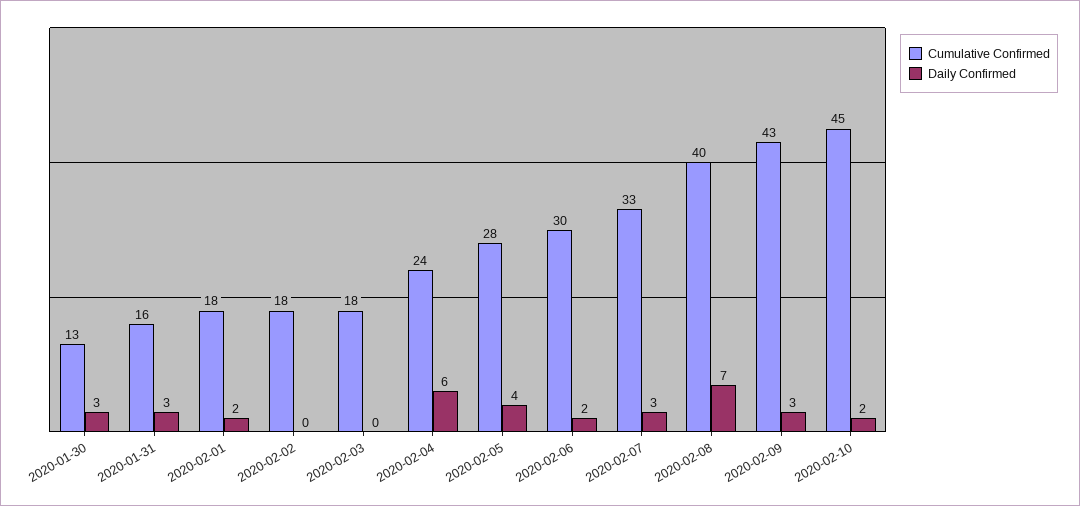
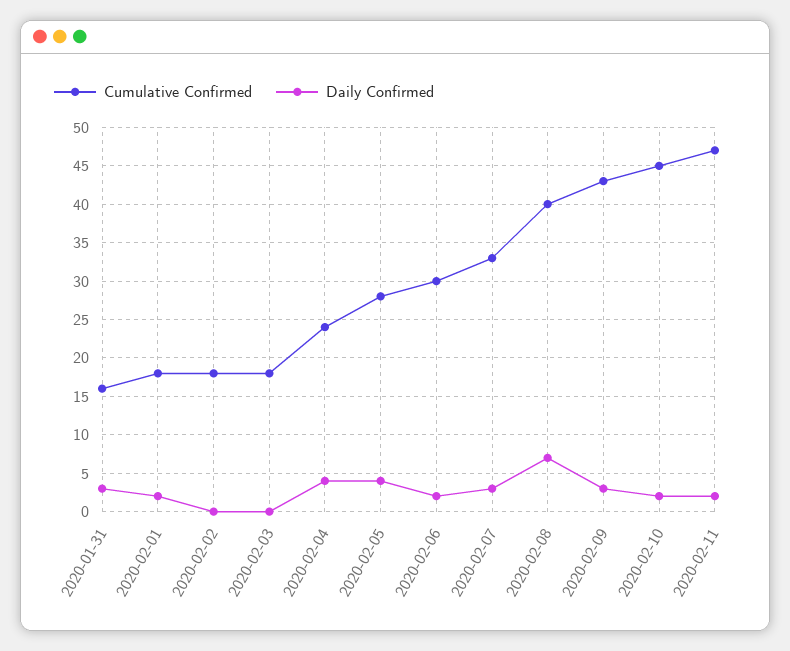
Cumulative Confirmed, 2020-01-30: 13 -> none
Daily Confirmed, 2020-01-30: 3 -> none
Daily Confirmed, 2020-02-04: 6 -> 4
Cumulative Confirmed, 2020-02-11: none -> 47
Daily Confirmed, 2020-02-11: none -> 2

